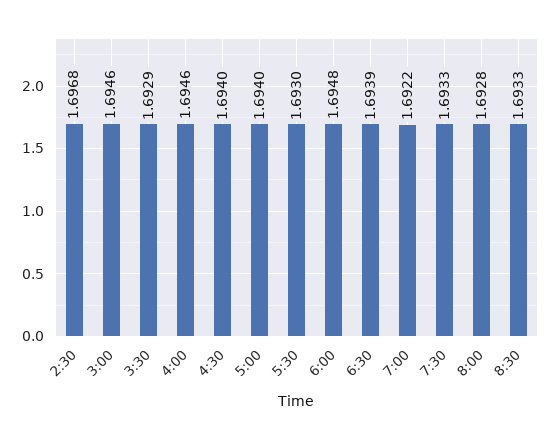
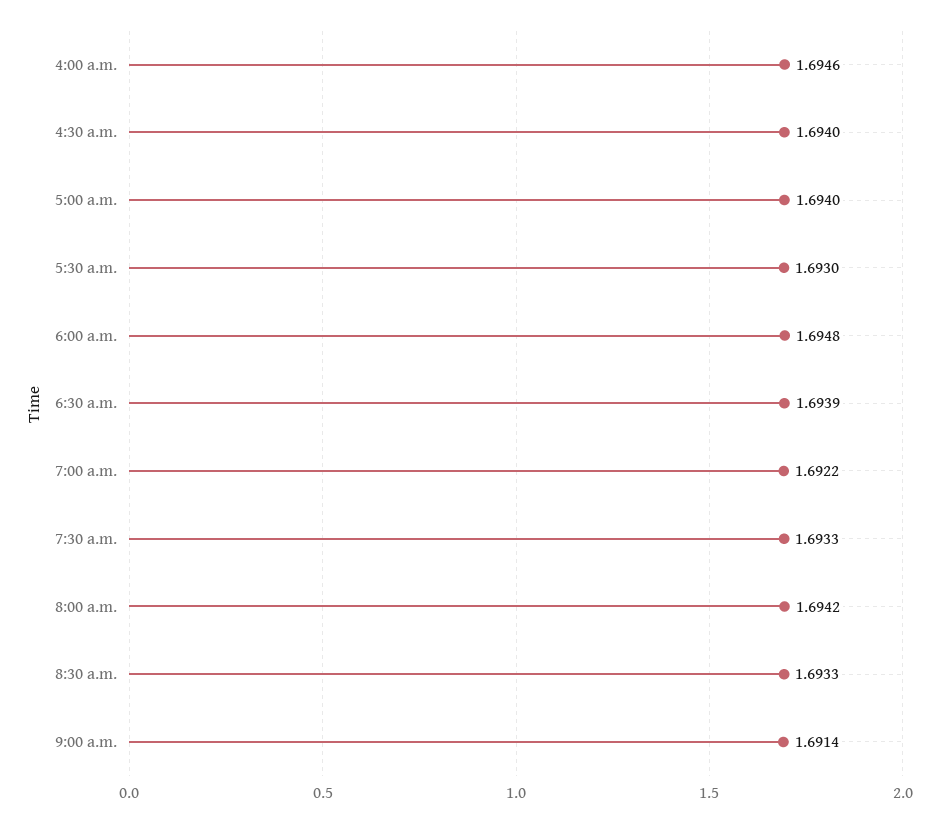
2:30: 1.6968 -> none
3:00: 1.6946 -> none
3:30: 1.6929 -> none
8:00: 1.6928 -> 1.6942
9:00 a.m.: none -> 1.6914

